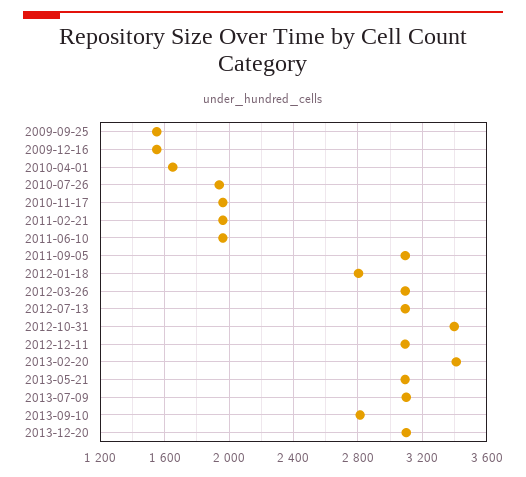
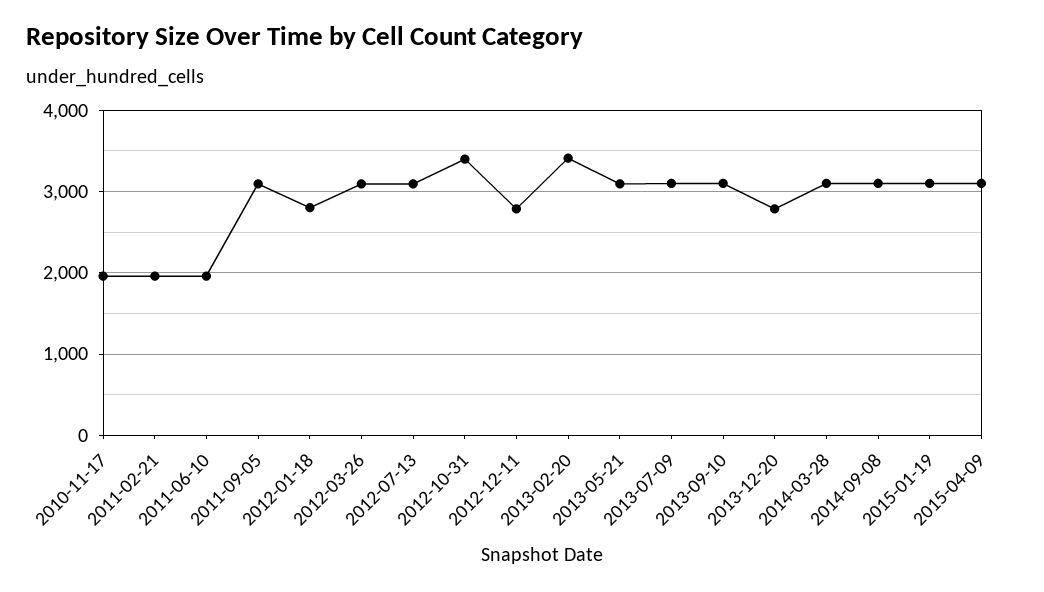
2009-09-25: 1550 -> none
2009-12-16: 1550 -> none
2010-04-01: 1650 -> none
2010-07-26: 1950 -> none
2012-12-11: 3100 -> 2800
2013-09-10: 2800 -> 3100
2013-12-20: 3100 -> 2800
2014-03-28: none -> 3100
2014-09-08: none -> 3100
2015-01-19: none -> 3100
2015-04-09: none -> 3100

